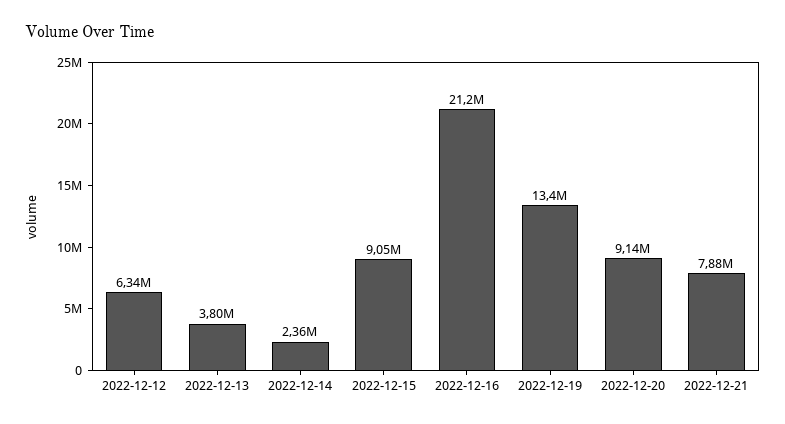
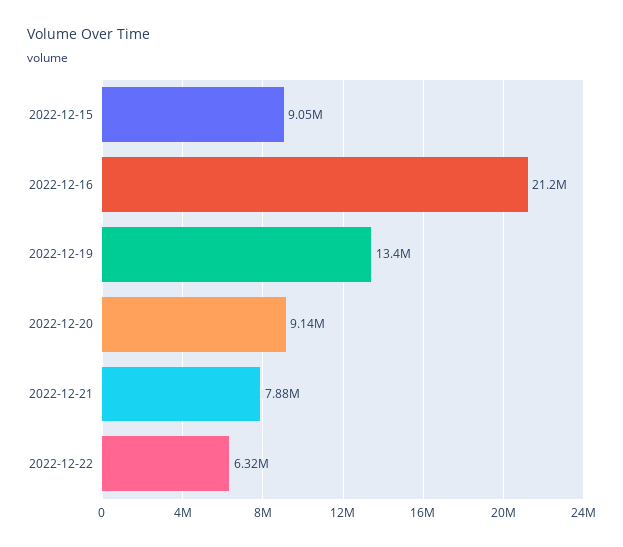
2022-12-12: 6340000 -> none
2022-12-13: 3800000 -> none
2022-12-14: 2360000 -> none
2022-12-22: none -> 6320000

